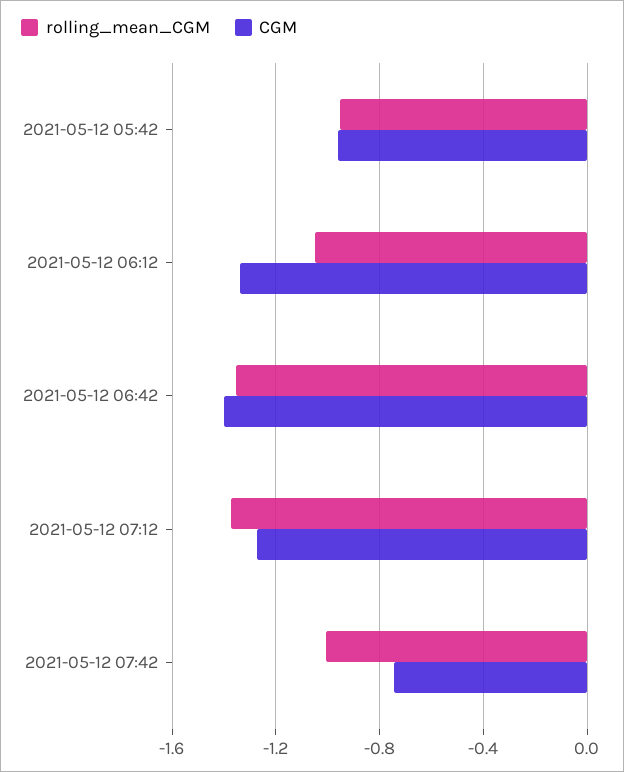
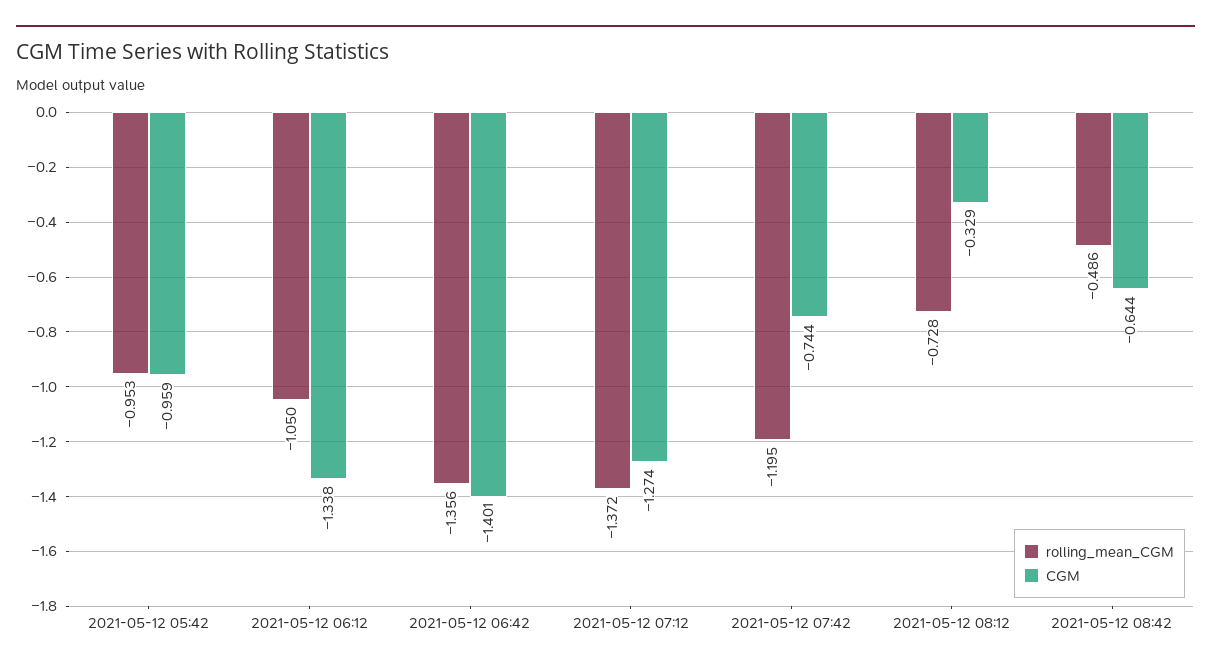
rolling_mean_CGM, 2021-05-12 07:42: -1 -> -1.195
rolling_mean_CGM, 2021-05-12 08:12: none -> -0.728
CGM, 2021-05-12 08:12: none -> -0.329
rolling_mean_CGM, 2021-05-12 08:42: none -> -0.486
CGM, 2021-05-12 08:42: none -> -0.644

